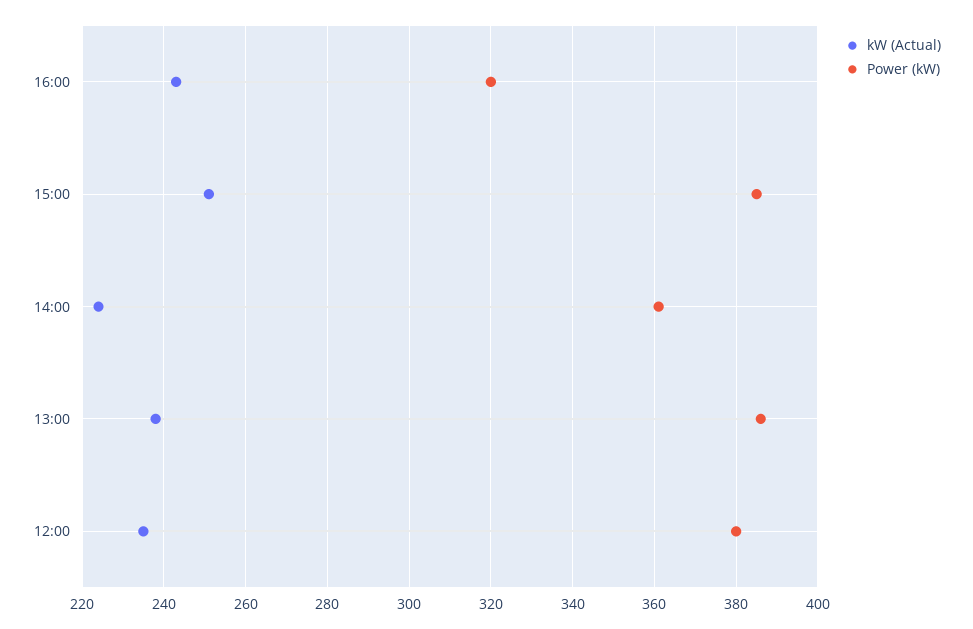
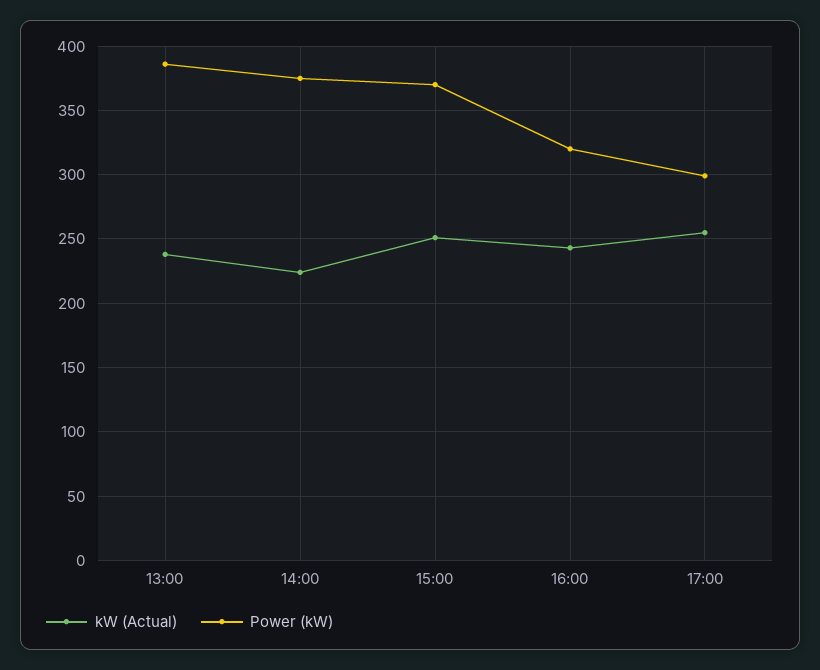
Power (kW), 15:00: 385 -> 370
Power (kW), 14:00: 360 -> 375
kW (Actual), 12:00: 235 -> none
Power (kW), 12:00: 380 -> none
kW (Actual), 17:00: none -> 255
Power (kW), 17:00: none -> 300

